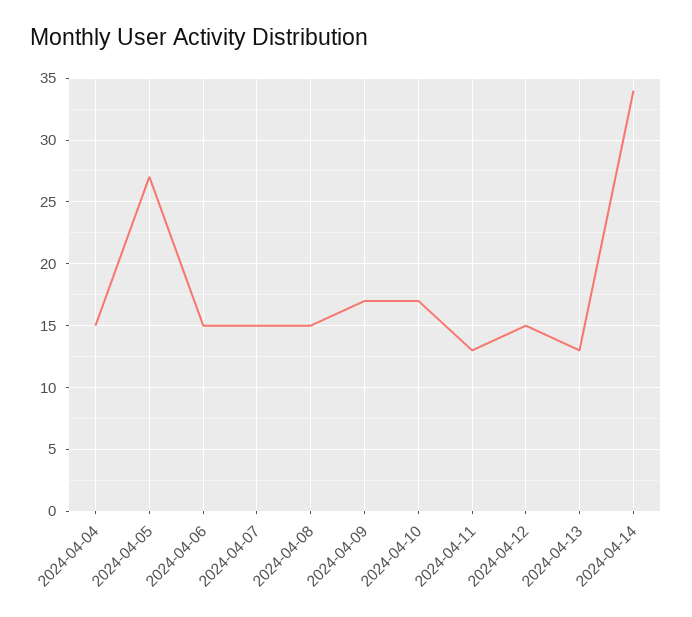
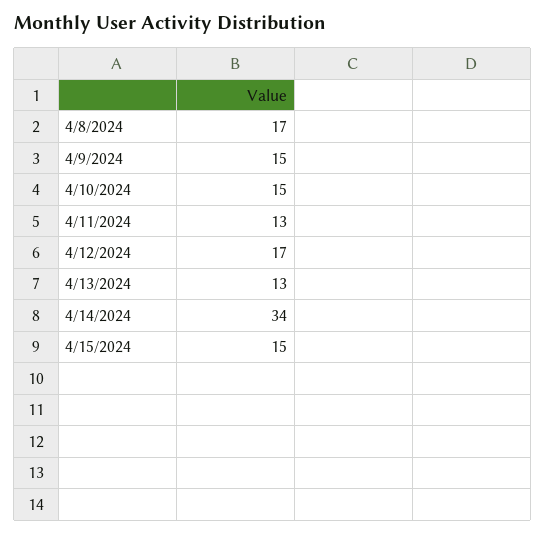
2024-04-04: 15 -> none
2024-04-05: 27 -> none
2024-04-06: 15 -> none
2024-04-07: 15 -> none
2024-04-08: 15 -> 17
2024-04-09: 17 -> 15
2024-04-10: 17 -> 15
2024-04-12: 15 -> 17
4/15/2024: none -> 15

